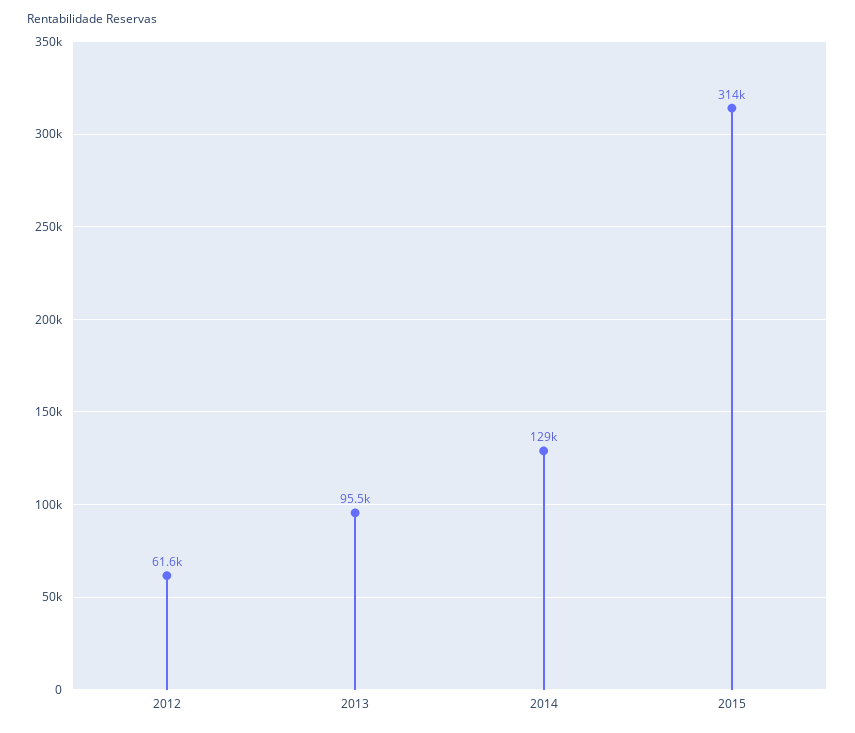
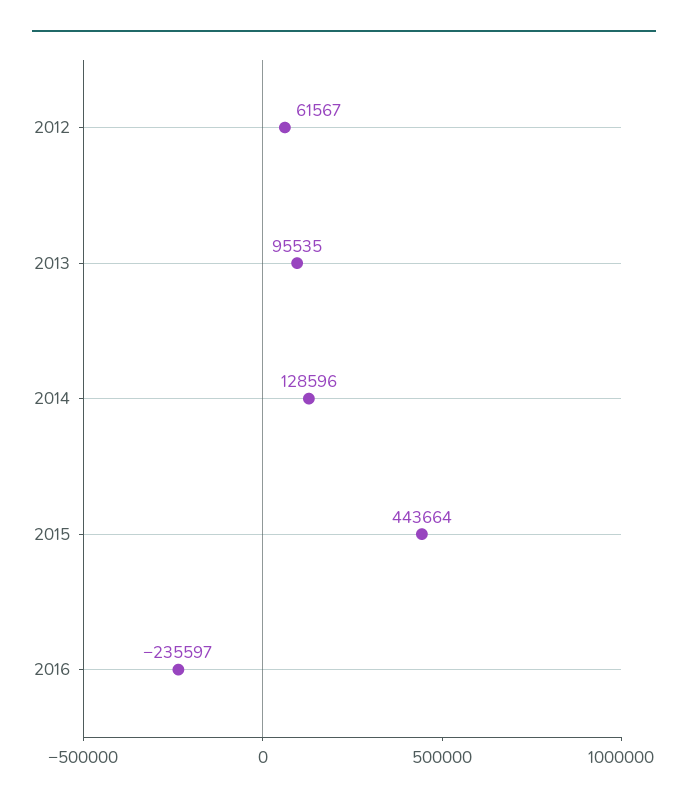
2015: 314000 -> 443664
2016: none -> -235597

